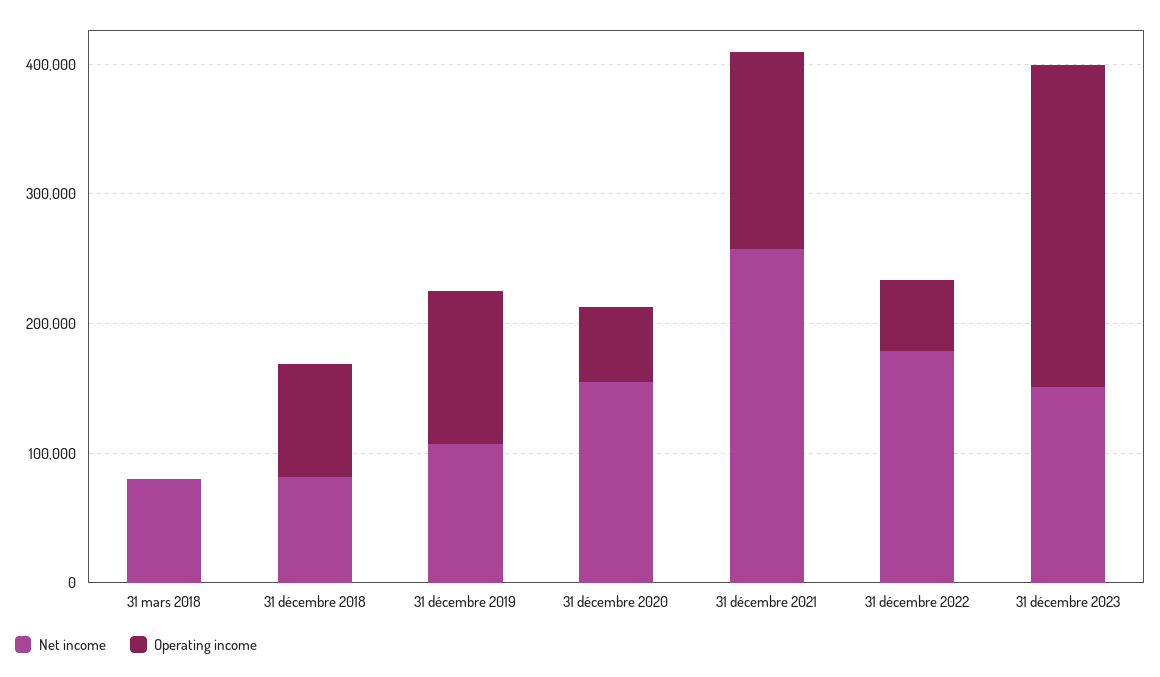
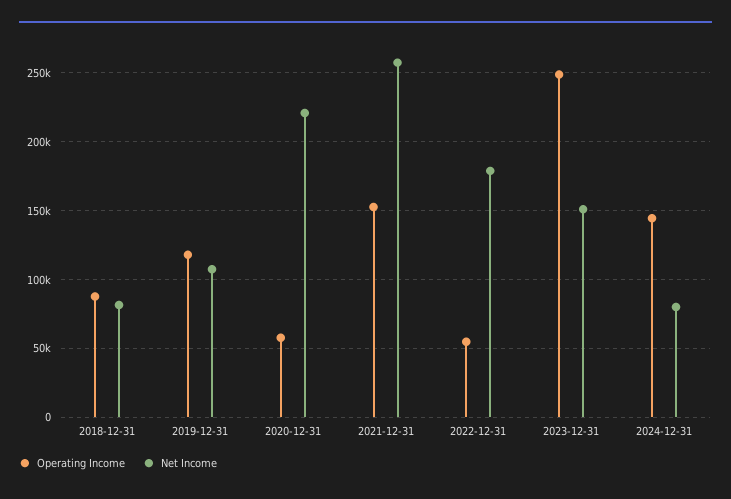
Net income, 31 mars 2018: 80000 -> none
Operating income, 31 mars 2018: 0 -> none
Net income, 31 décembre 2020: 160000 -> 220000
Operating income, 2024-12-31: none -> 145000
Net income, 2024-12-31: none -> 80000

